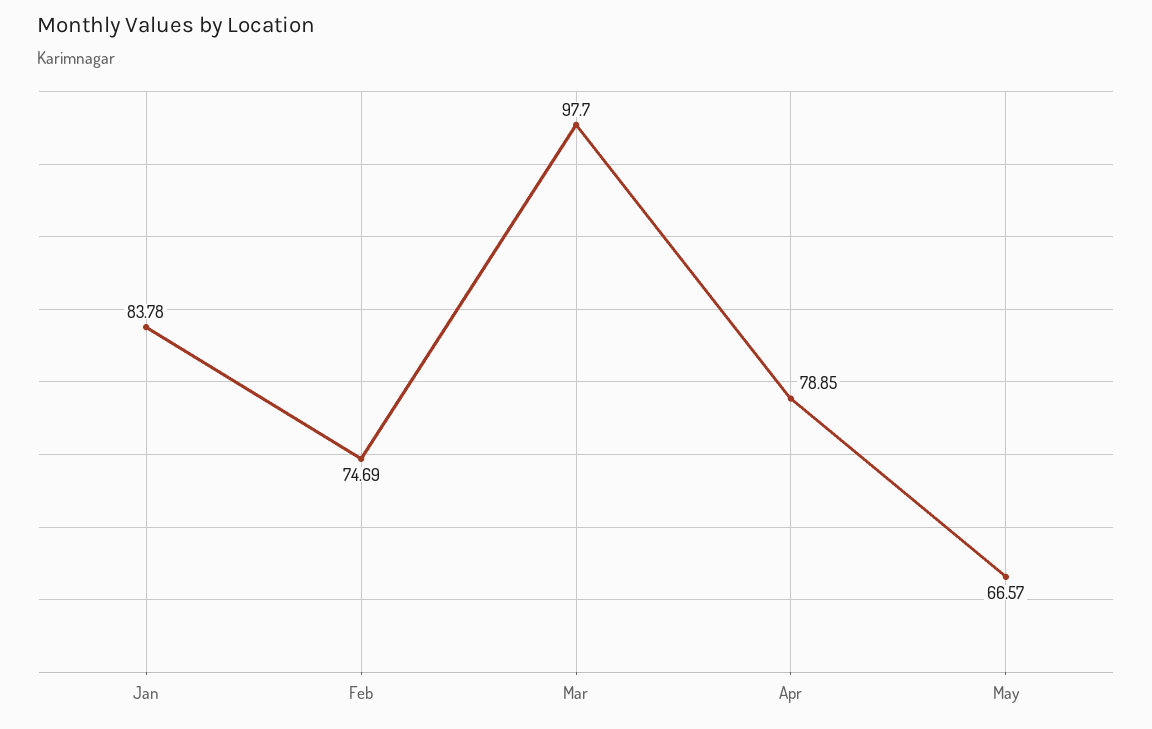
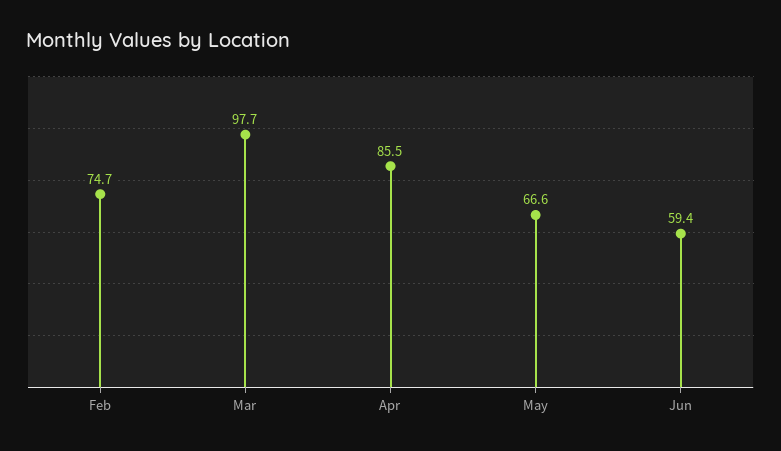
Jan: 83.78 -> none
Apr: 78.85 -> 85.5
Jun: none -> 59.4

